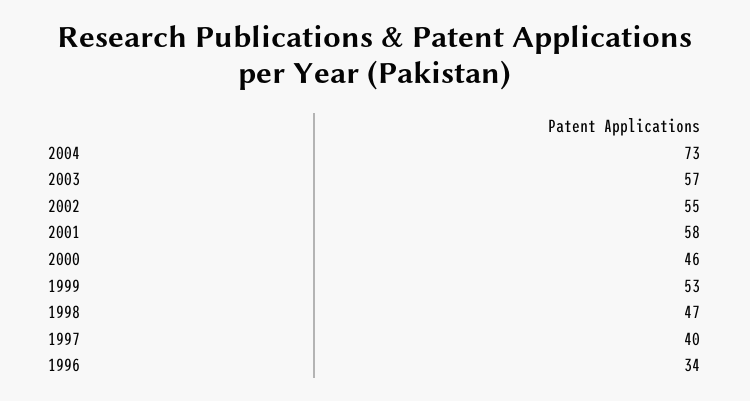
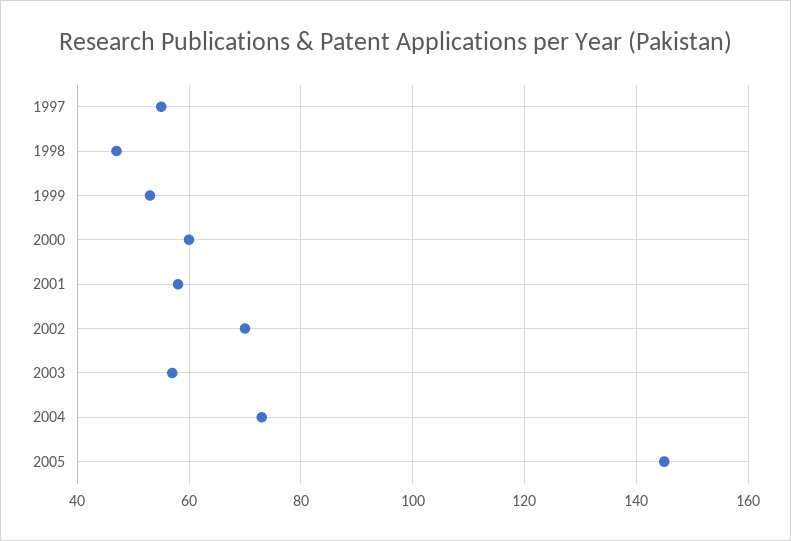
2002: 55 -> 70
2000: 46 -> 60
1997: 40 -> 55
1996: 34 -> none
2005: none -> 145

